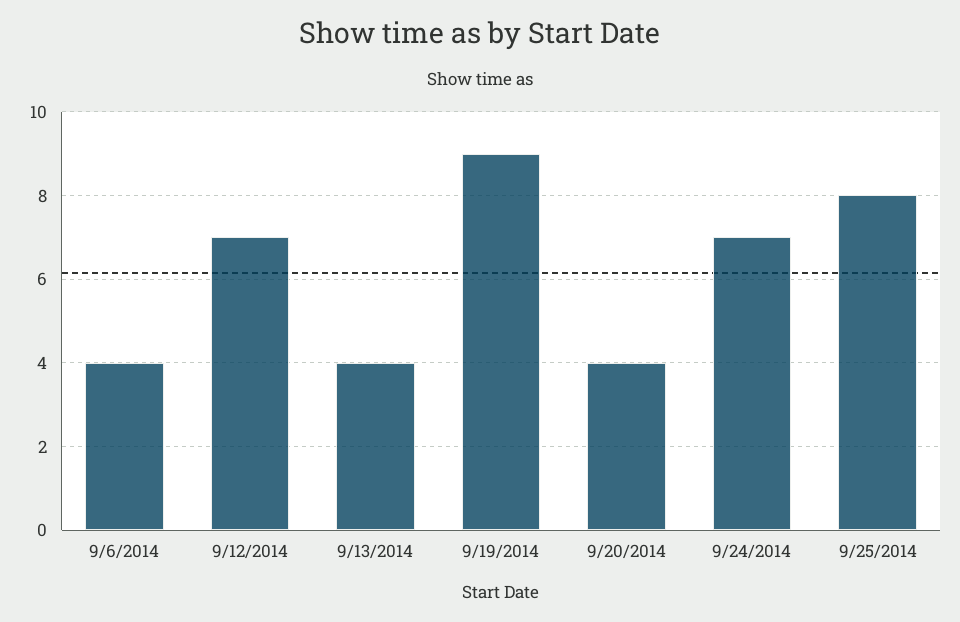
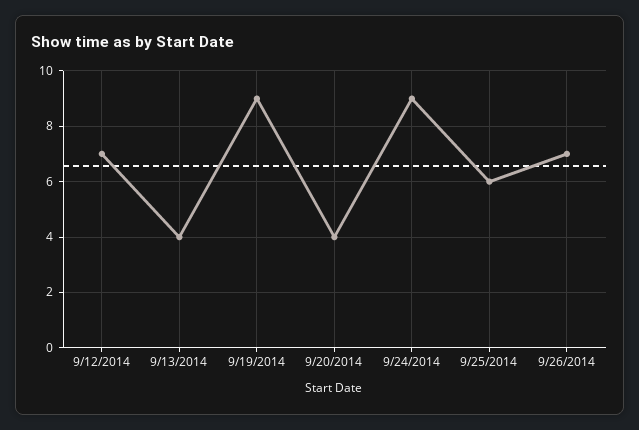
9/6/2014: 4 -> none
9/24/2014: 7 -> 9
9/25/2014: 8 -> 6
9/26/2014: none -> 7

